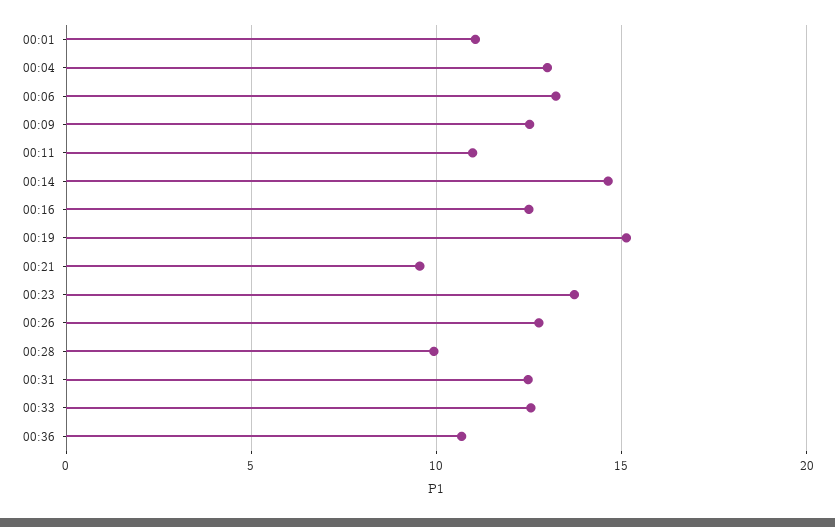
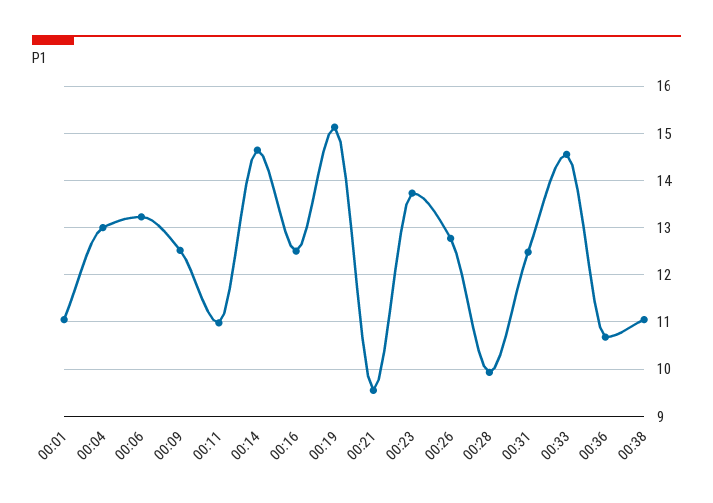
00:33: 12.5 -> 14.6
00:38: none -> 11

